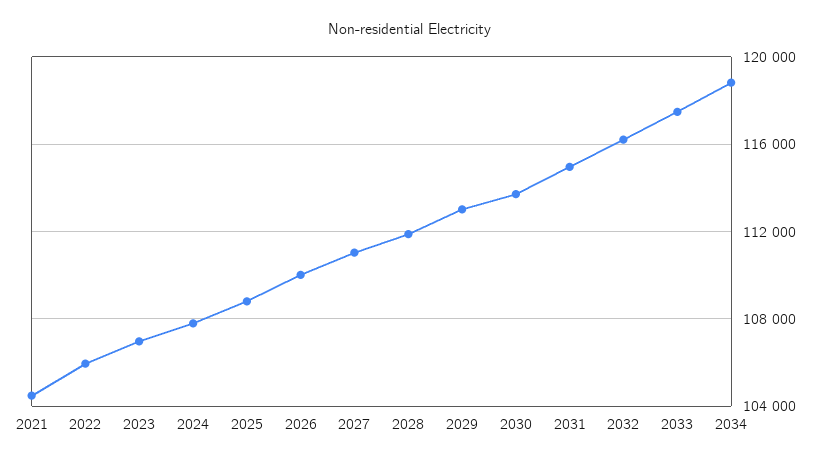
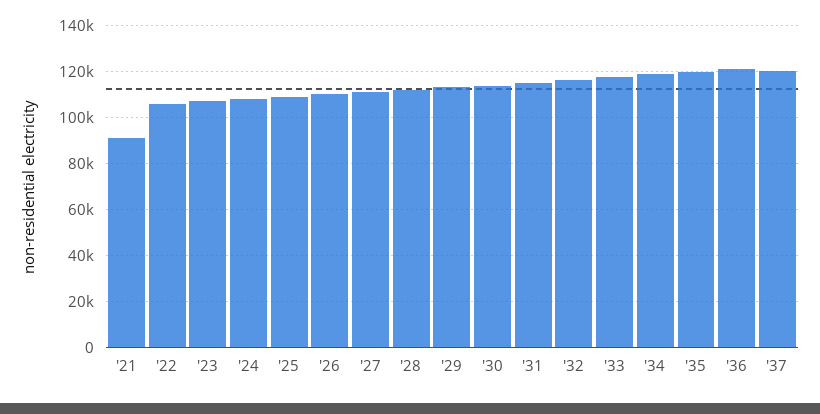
2021: 104500 -> 90000
'35: none -> 120000
'36: none -> 120000
'37: none -> 120000

